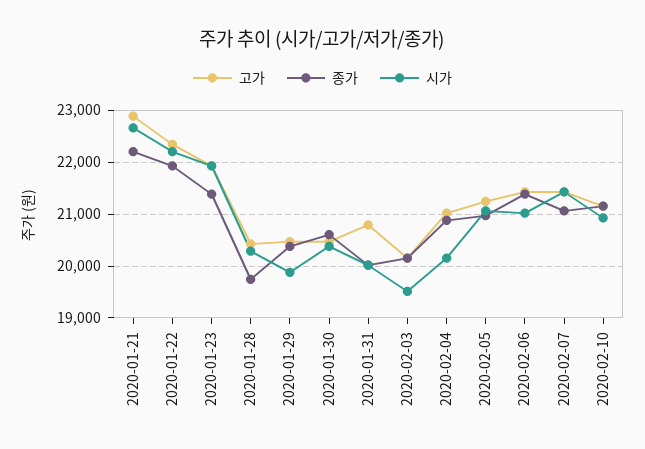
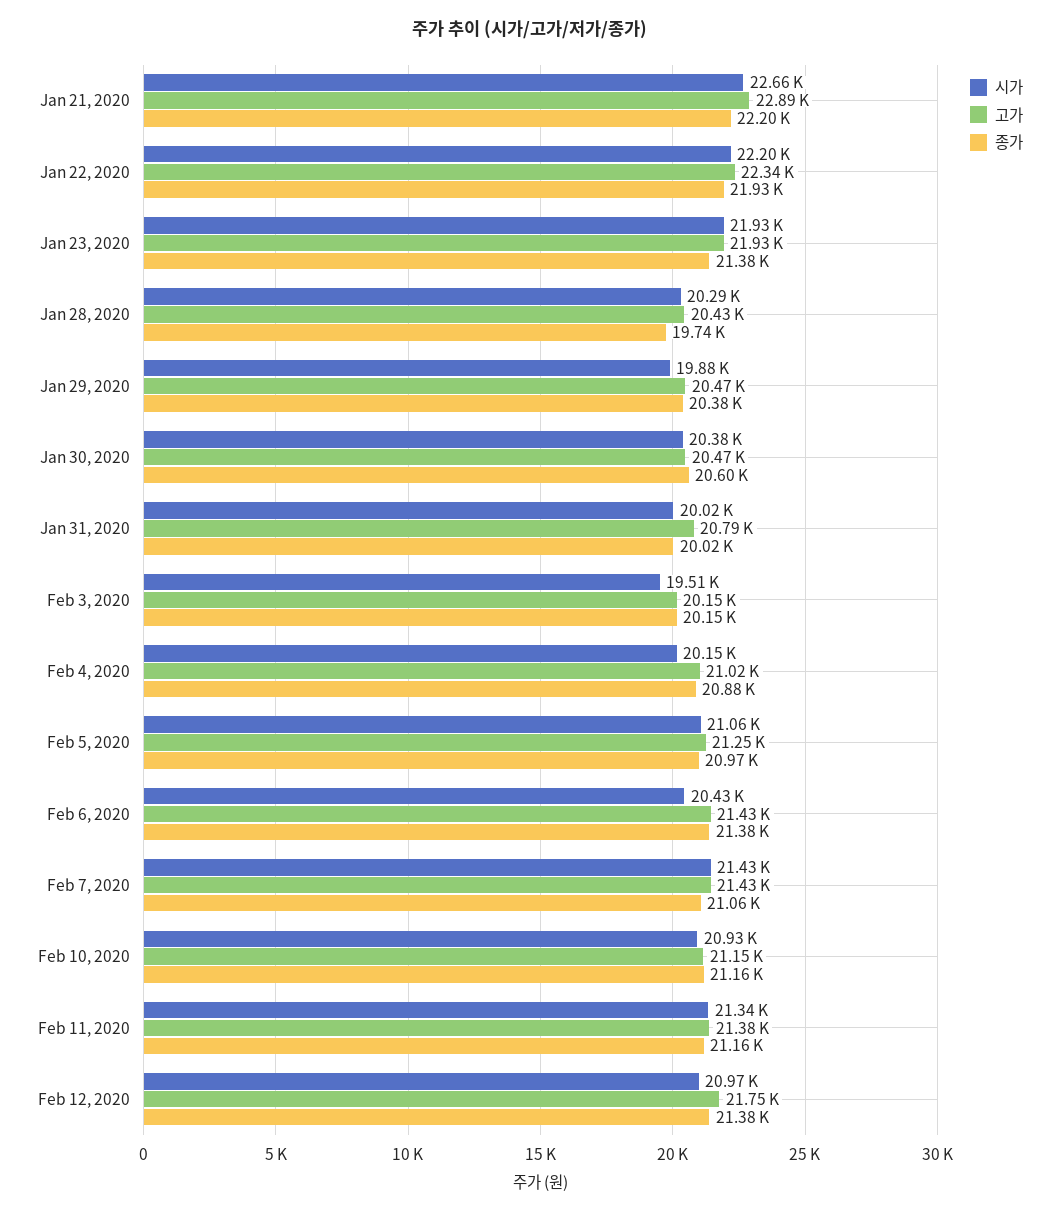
시가, 2020-02-06: 21000 -> 20430
시가, Feb 11, 2020: none -> 21340
고가, Feb 11, 2020: none -> 21380
종가, Feb 11, 2020: none -> 21160
시가, Feb 12, 2020: none -> 20970
고가, Feb 12, 2020: none -> 21750
종가, Feb 12, 2020: none -> 21380

